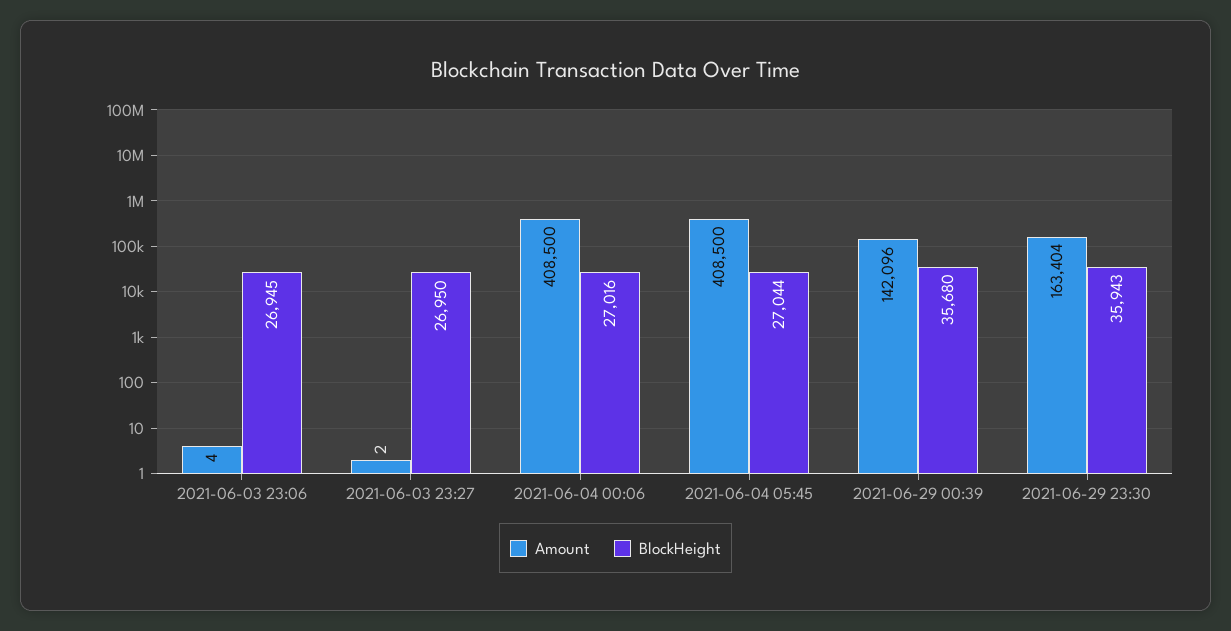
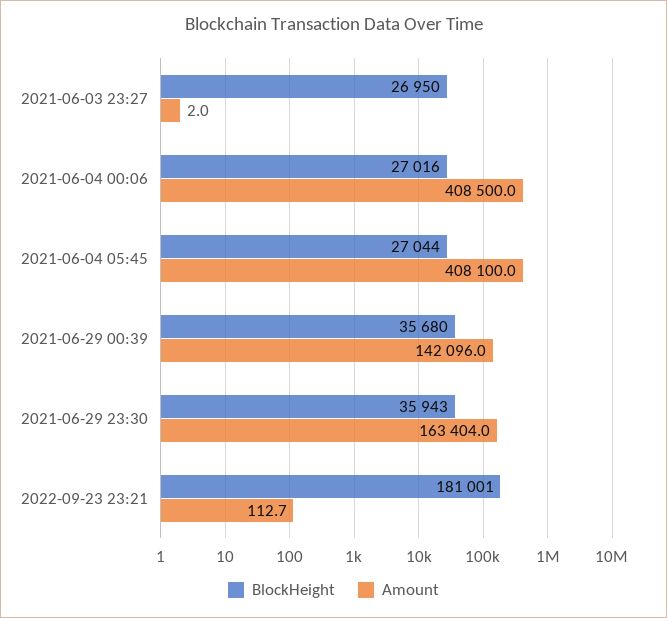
Amount, 2021-06-03 23:06: 4 -> none
BlockHeight, 2021-06-03 23:06: 26945 -> none
Amount, 2021-06-04 05:45: 408500 -> 408100
BlockHeight, 2022-09-23 23:21: none -> 181001
Amount, 2022-09-23 23:21: none -> 112.7

